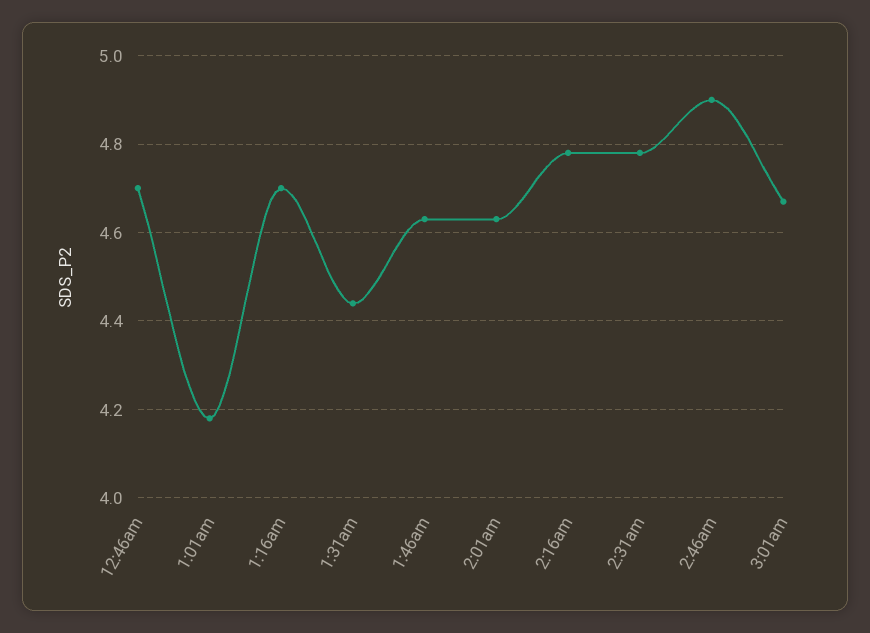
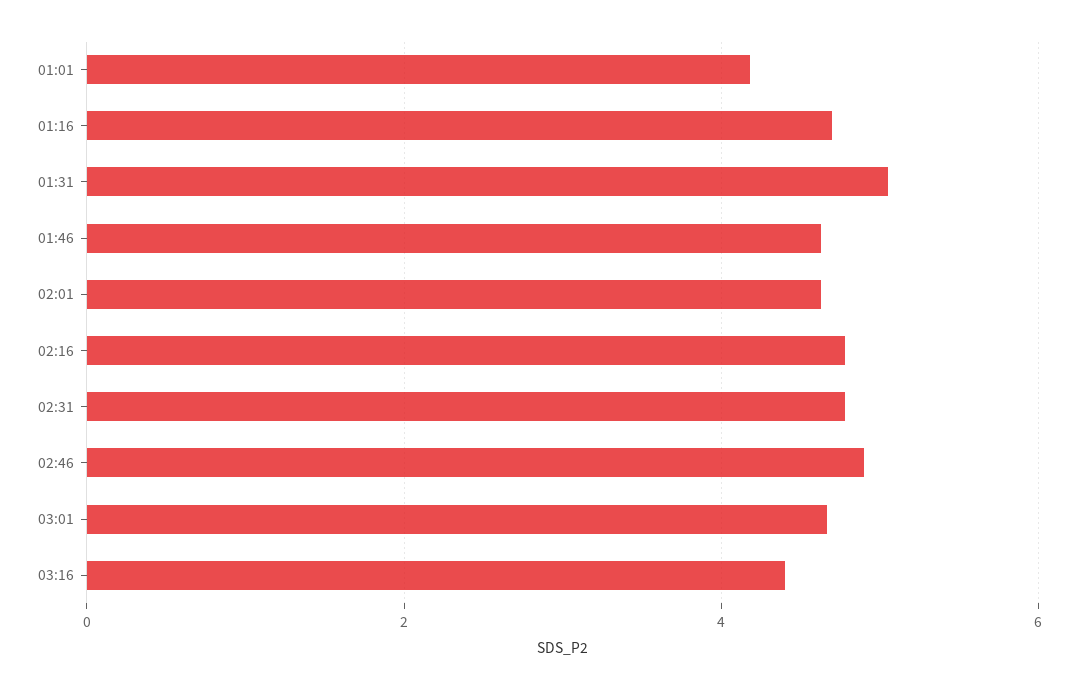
12:46am: 4.7 -> none
1:31am: 4.45 -> 5
03:16: none -> 4.4

